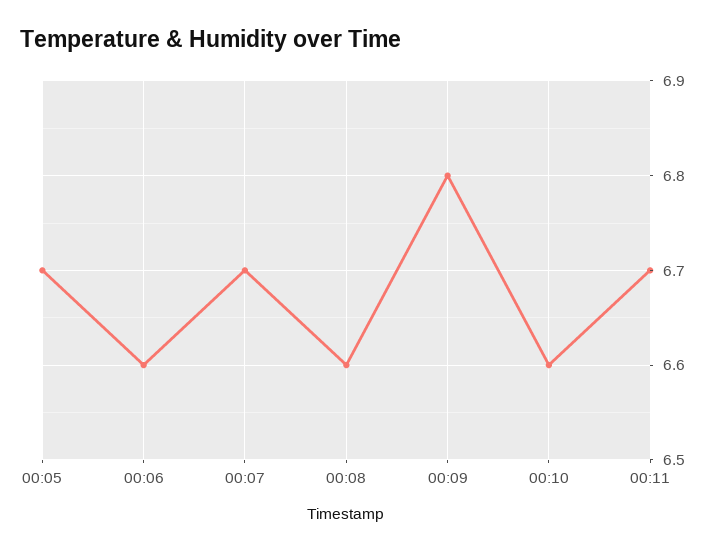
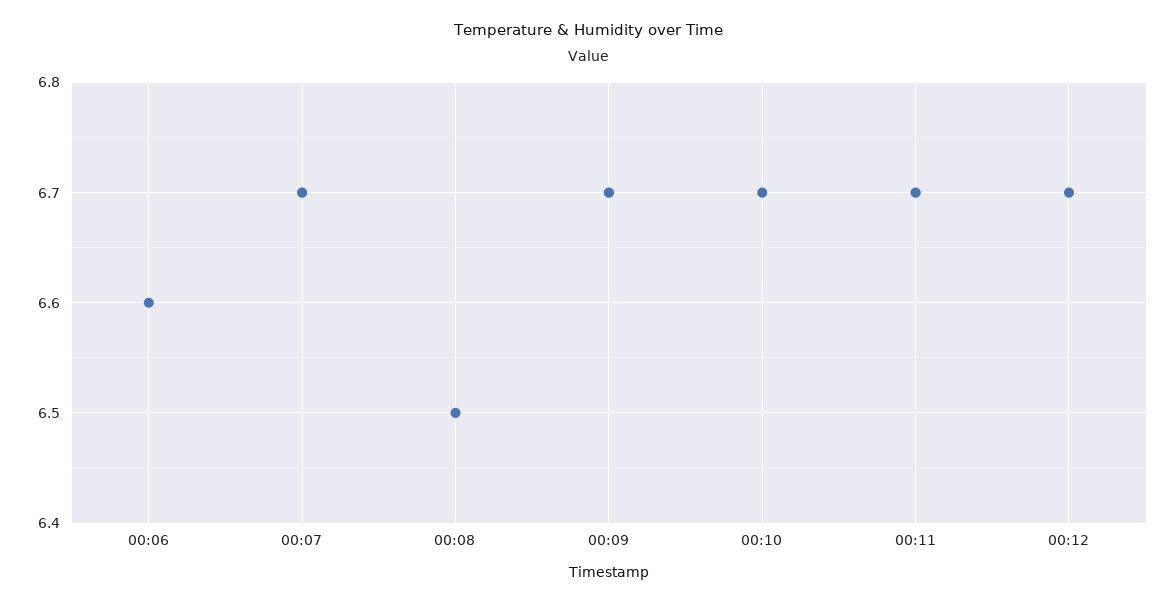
00:05: 6.7 -> none
00:08: 6.6 -> 6.5
00:09: 6.8 -> 6.7
00:10: 6.6 -> 6.7
00:12: none -> 6.7

